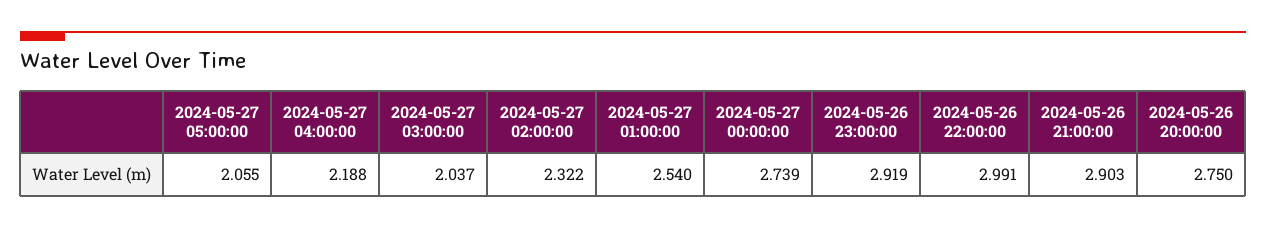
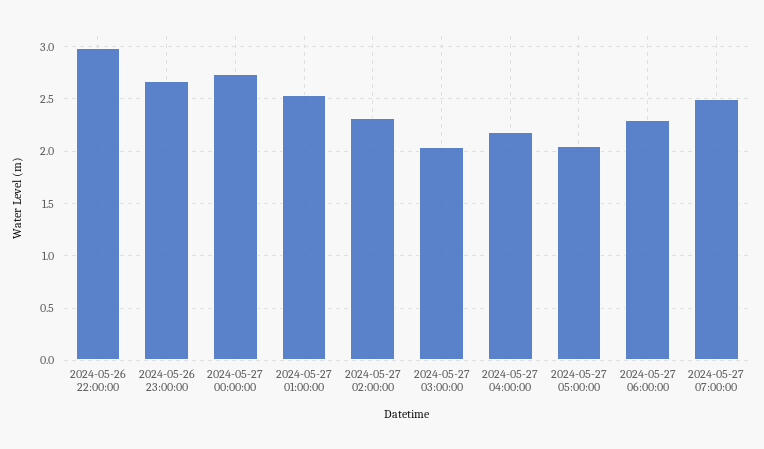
2024-05-26 23:00:00: 2.919 -> 2.7
2024-05-26 21:00:00: 2.903 -> none
2024-05-26 20:00:00: 2.75 -> none
2024-05-27 06:00:00: none -> 2.3
2024-05-27 07:00:00: none -> 2.5

